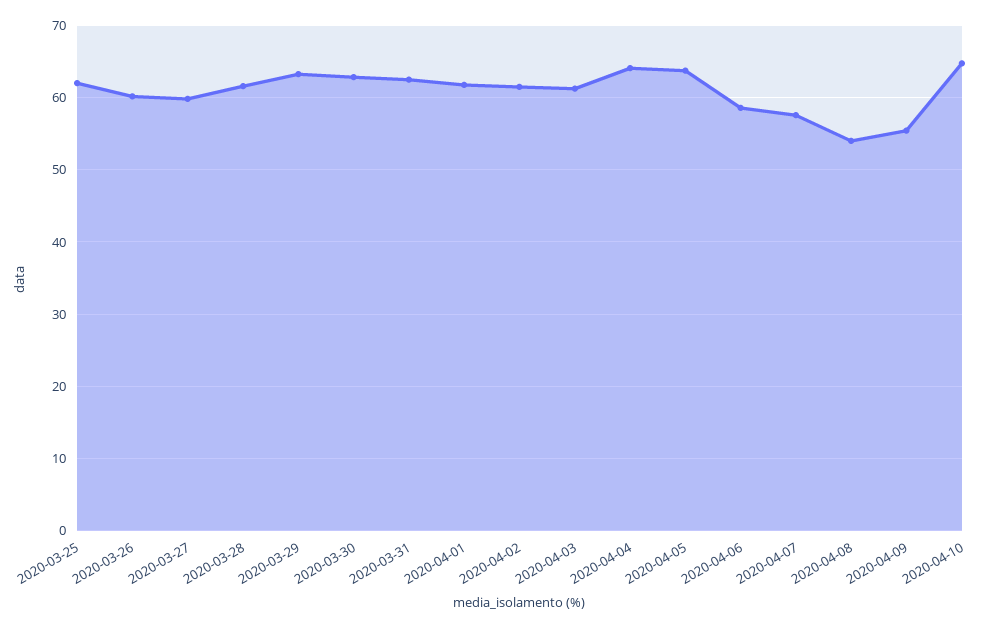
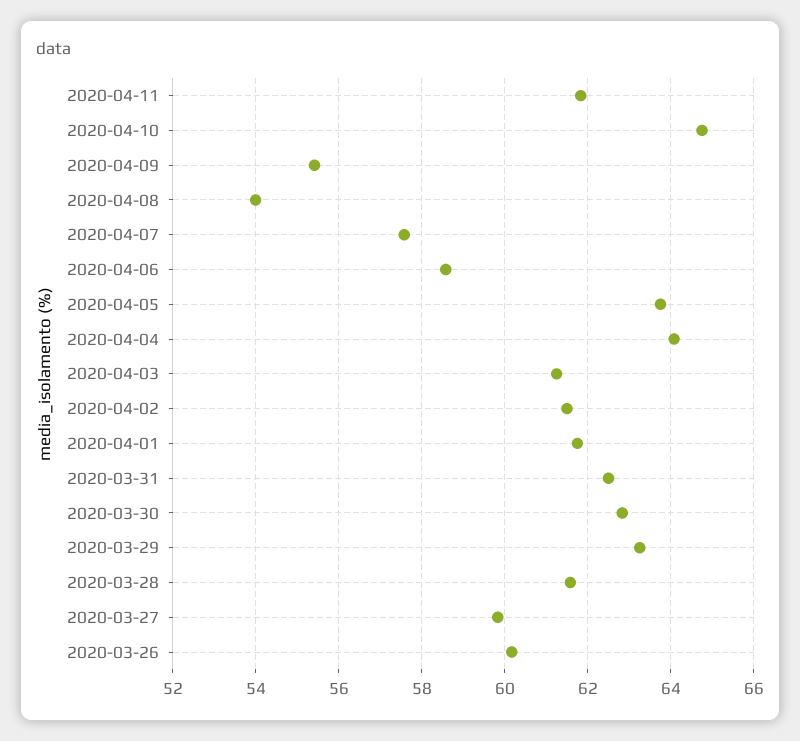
2020-03-25: 62 -> none
2020-04-11: none -> 61.8

